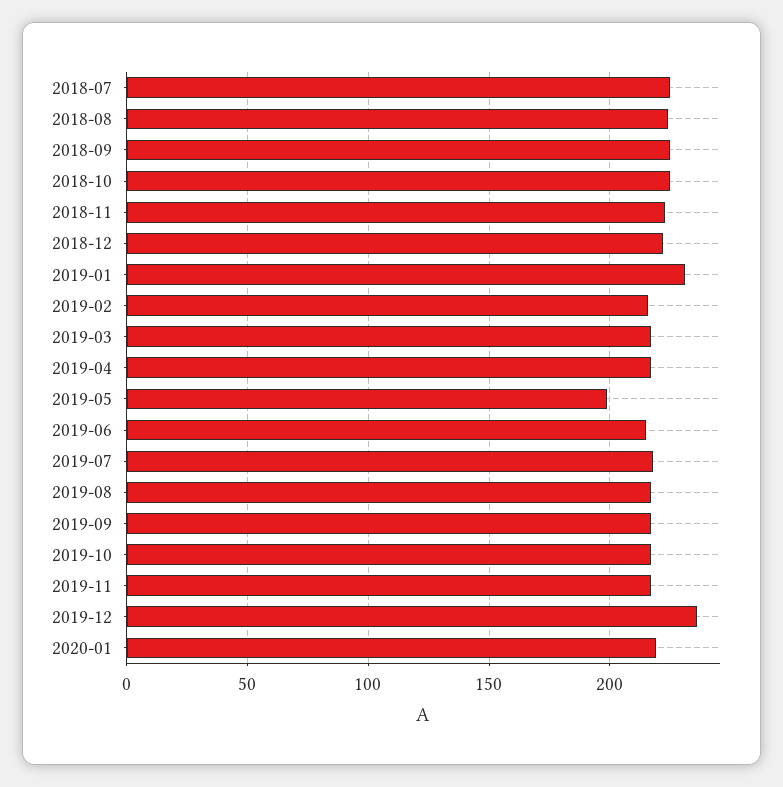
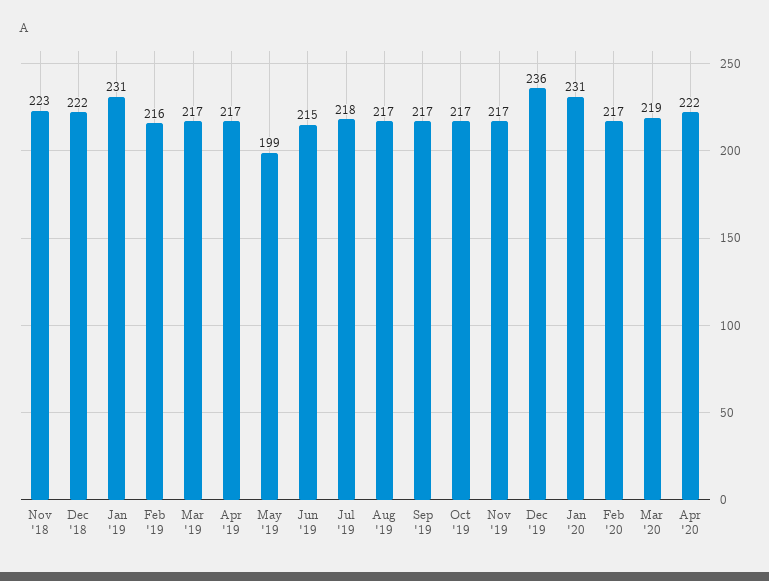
2018-07: 225 -> none
2018-08: 225 -> none
2018-09: 225 -> none
2018-10: 225 -> none
2020-01: 220 -> 231
Feb '20: none -> 217
Mar '20: none -> 219
Apr '20: none -> 222

